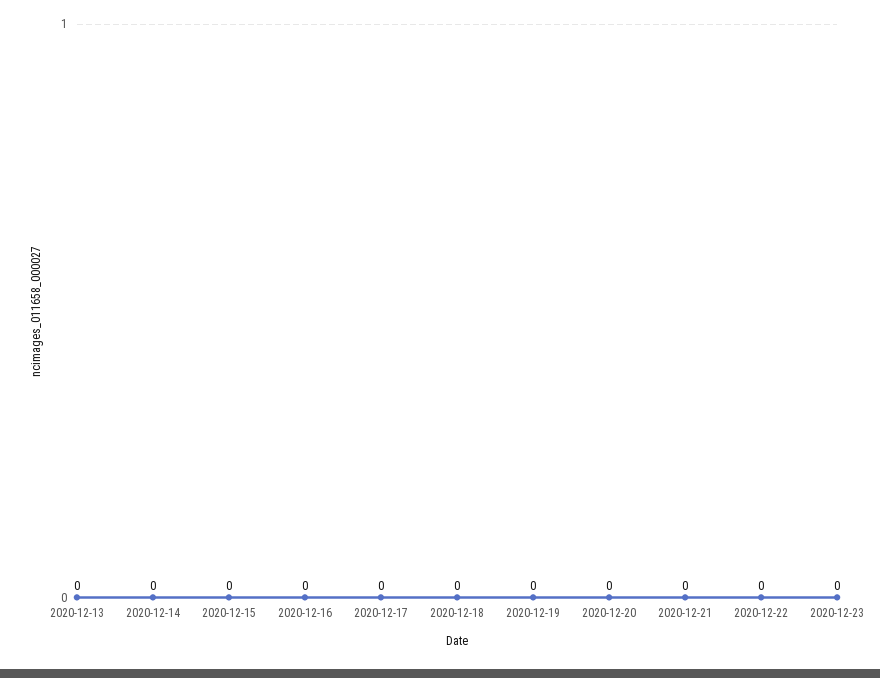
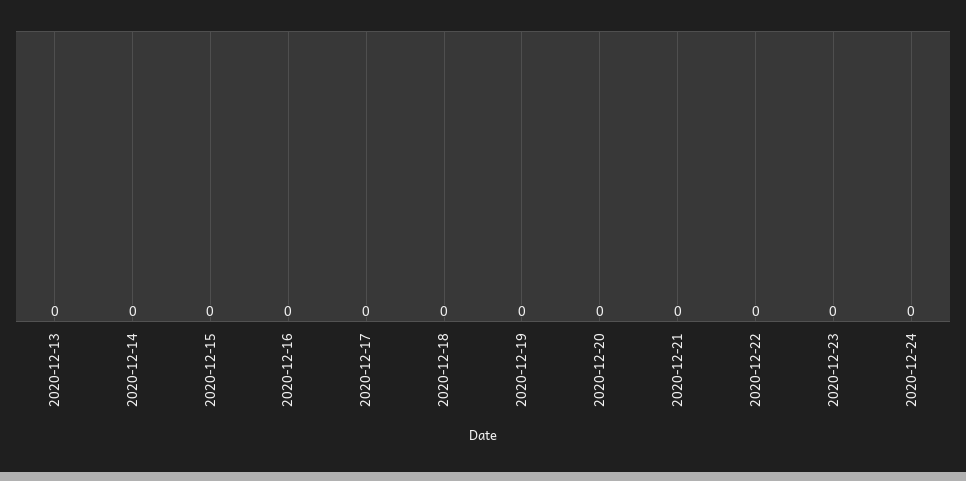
2020-12-24: none -> 0

